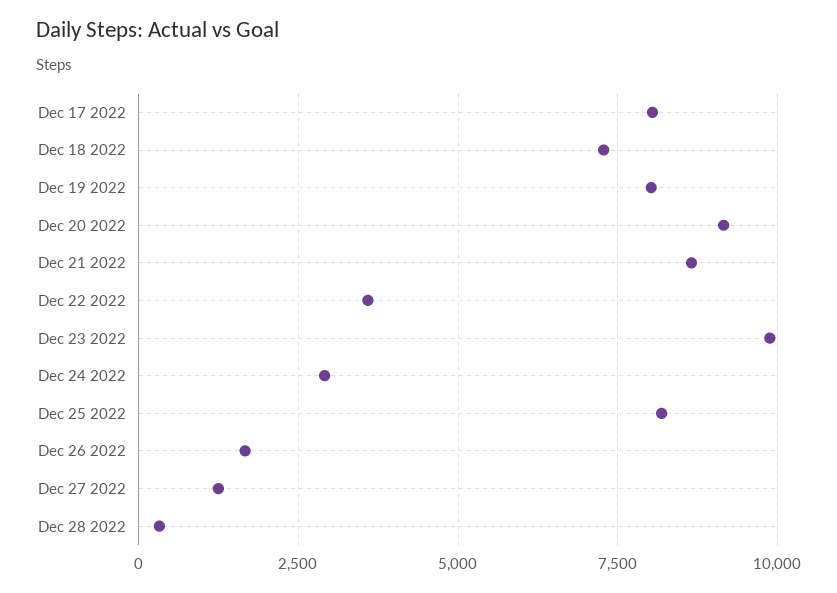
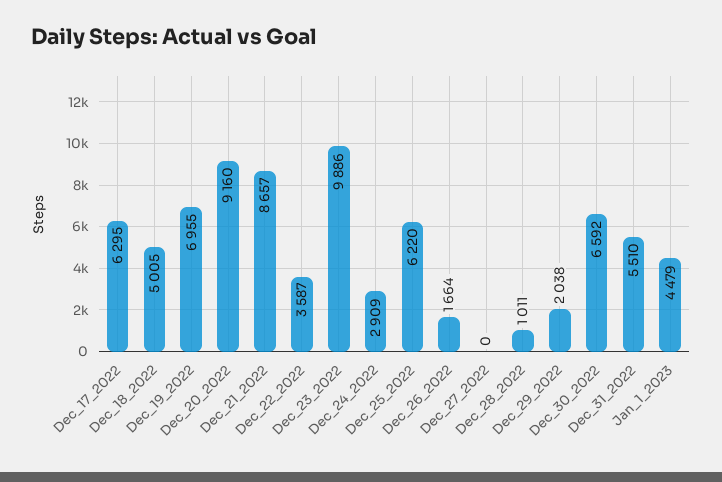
Dec 17 2022: 8000 -> 6295
Dec 18 2022: 7250 -> 5005
Dec 19 2022: 8000 -> 6955
Dec 25 2022: 8250 -> 6220
Dec 27 2022: 1250 -> 0
Dec 28 2022: 250 -> 1011
Dec_29_2022: none -> 2038
Dec_30_2022: none -> 6592
Dec_31_2022: none -> 5510
Jan_1_2023: none -> 4479

